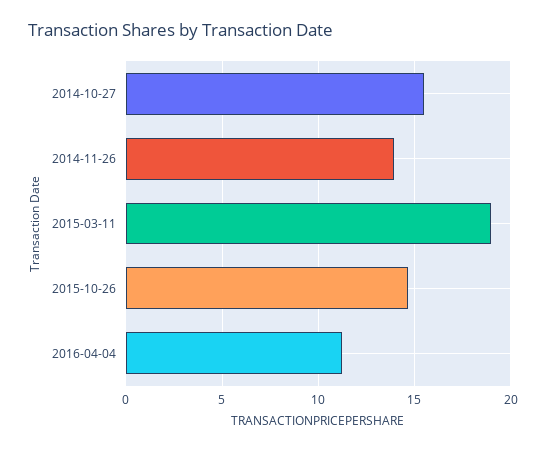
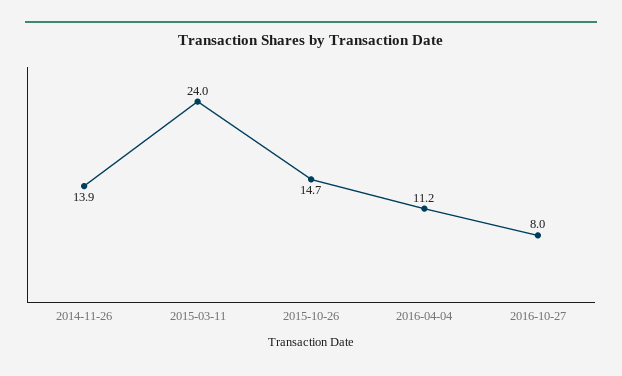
2014-10-27: 15.5 -> none
2015-03-11: 19 -> 24
2016-10-27: none -> 8

